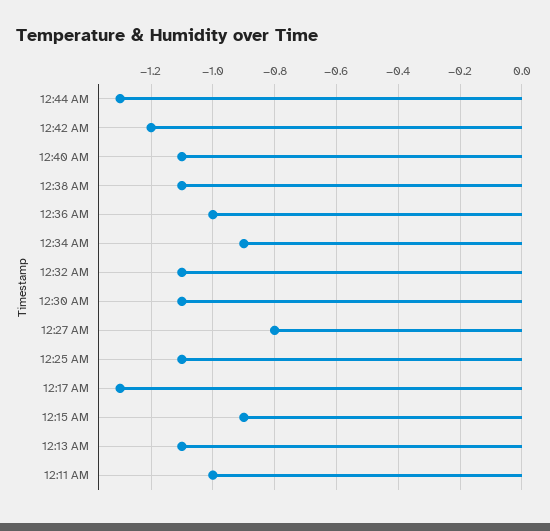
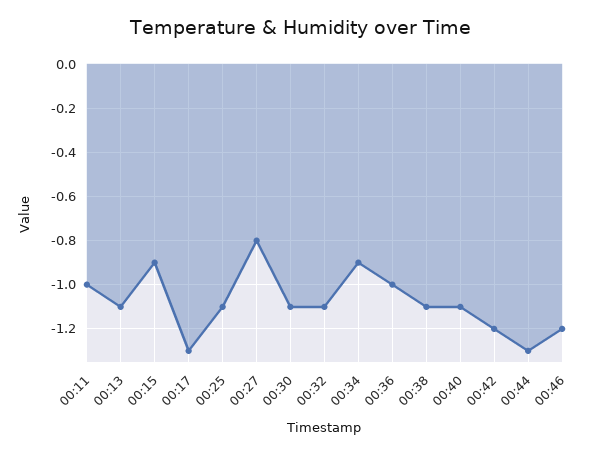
00:46: none -> -1.2

